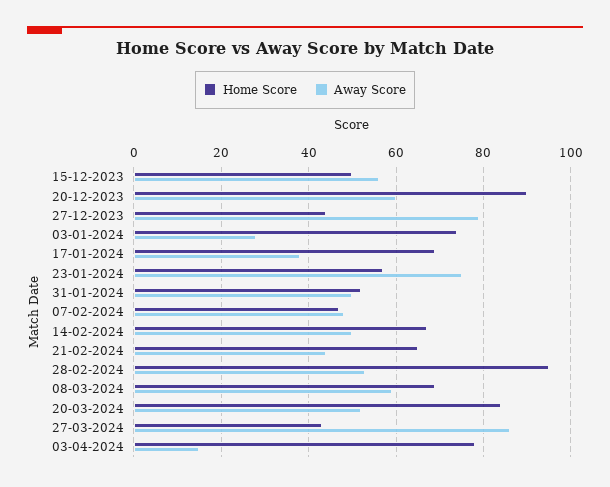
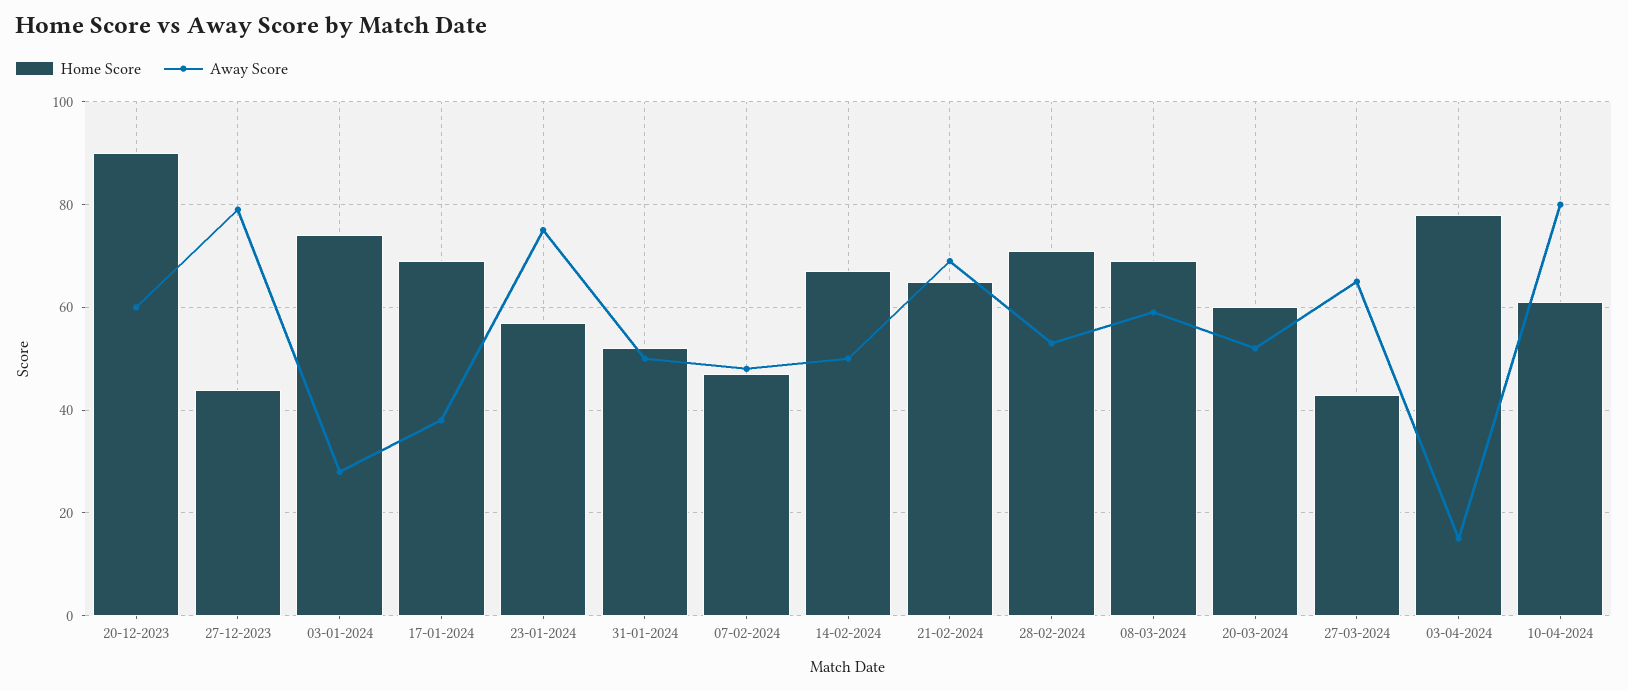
Home Score, 15-12-2023: 50 -> none
Away Score, 15-12-2023: 55 -> none
Away Score, 21-02-2024: 45 -> 70
Home Score, 28-02-2024: 95 -> 70
Home Score, 20-03-2024: 85 -> 60
Away Score, 27-03-2024: 85 -> 65
Home Score, 10-04-2024: none -> 60
Away Score, 10-04-2024: none -> 80

